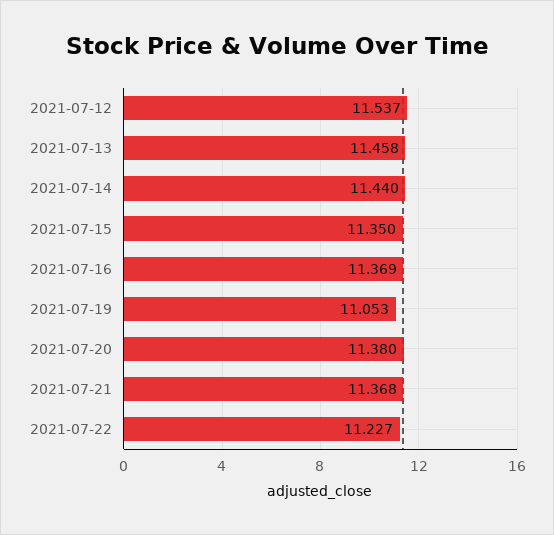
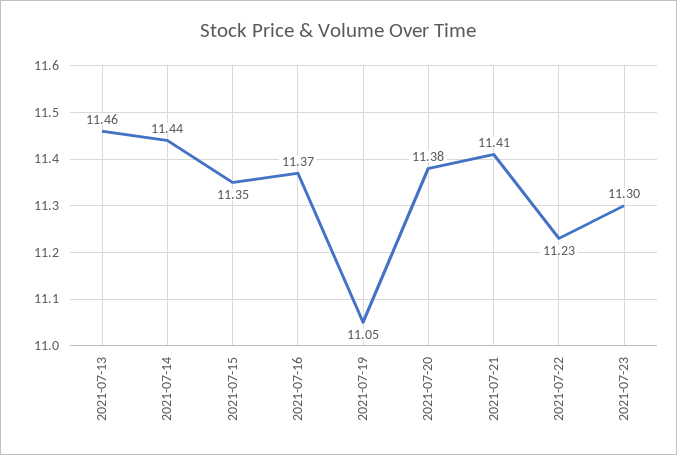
2021-07-12: 11.537 -> none
2021-07-21: 11.368 -> 11.41
2021-07-23: none -> 11.3

